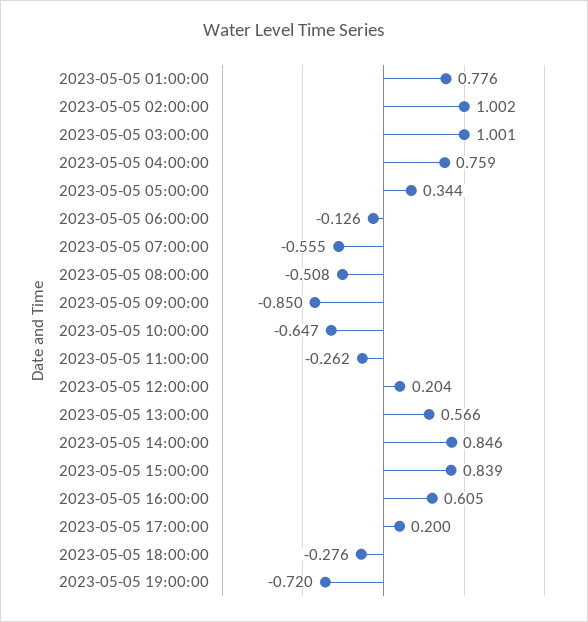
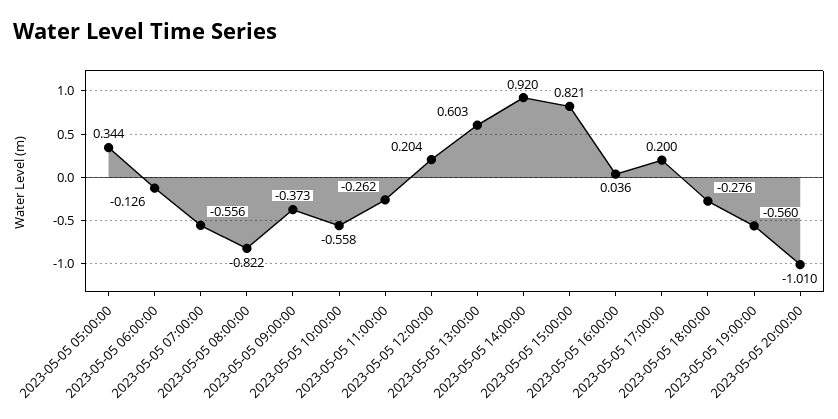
2023-05-05 01:00:00: 0.776 -> none
2023-05-05 02:00:00: 1.002 -> none
2023-05-05 03:00:00: 1.001 -> none
2023-05-05 04:00:00: 0.759 -> none
2023-05-05 07:00:00: -0.555 -> -0.556
2023-05-05 08:00:00: -0.508 -> -0.822
2023-05-05 09:00:00: -0.85 -> -0.373
2023-05-05 10:00:00: -0.647 -> -0.558
2023-05-05 13:00:00: 0.566 -> 0.603
2023-05-05 14:00:00: 0.846 -> 0.92
2023-05-05 15:00:00: 0.839 -> 0.821
2023-05-05 16:00:00: 0.605 -> 0.036
2023-05-05 19:00:00: -0.72 -> -0.56
2023-05-05 20:00:00: none -> -1.01

